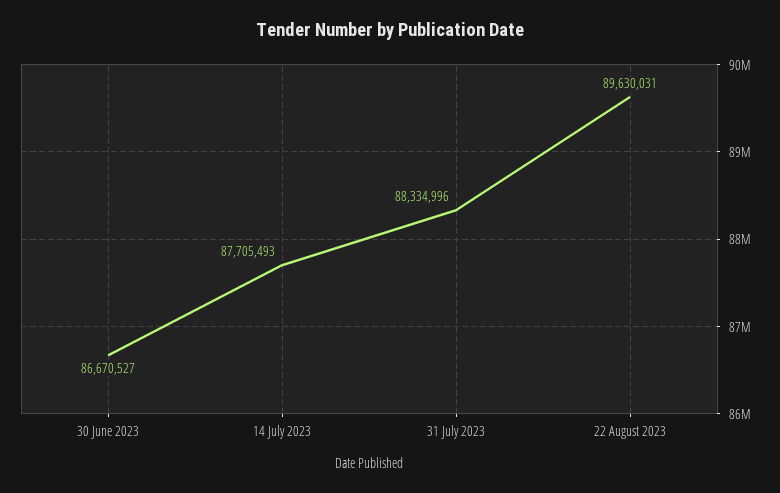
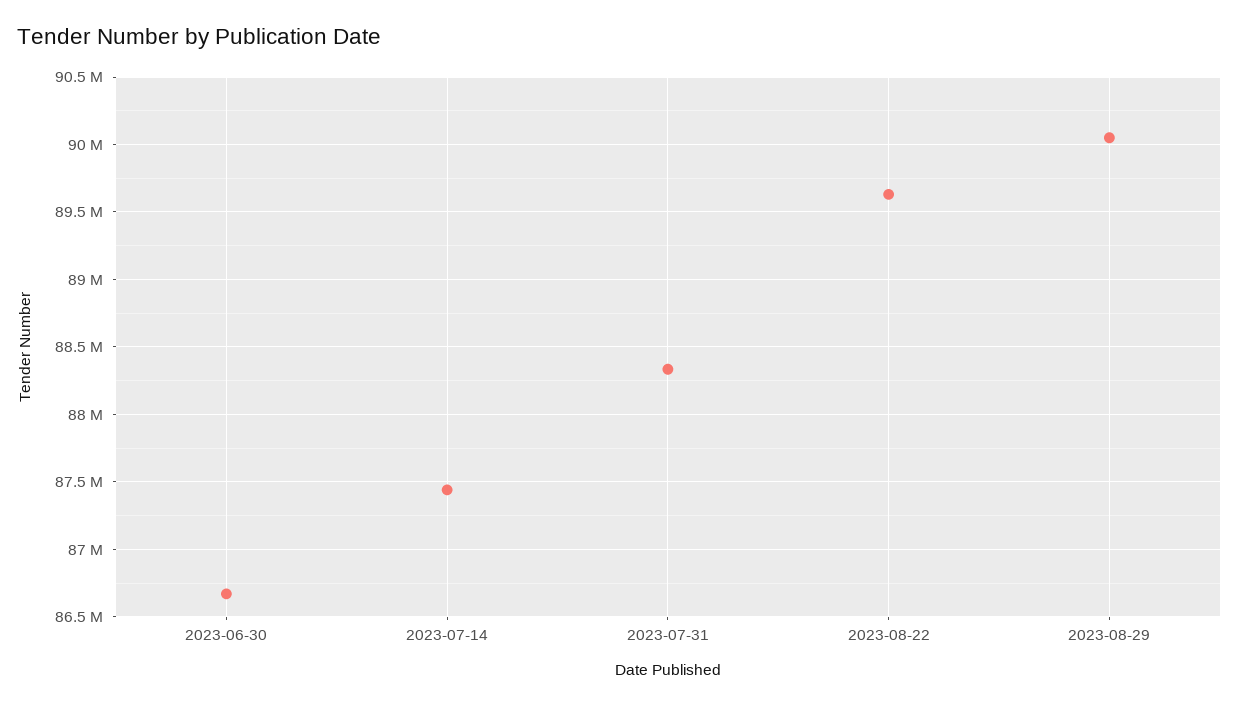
14 July 2023: 87705493 -> 87450000
2023-08-29: none -> 90050000

